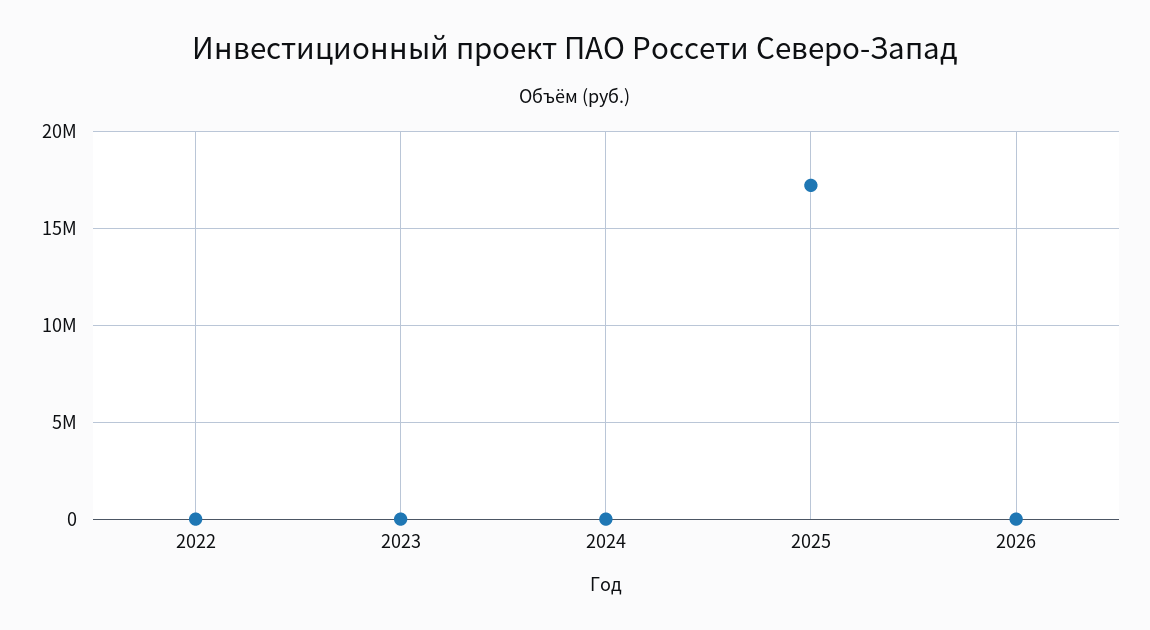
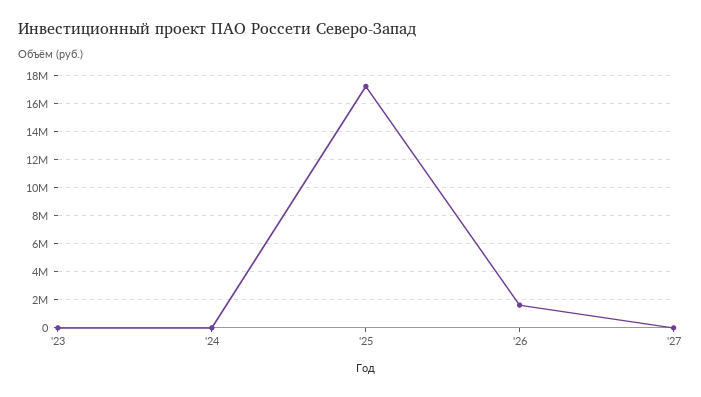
2022: 0 -> none
2026: 0 -> 1500000
'27: none -> 0

